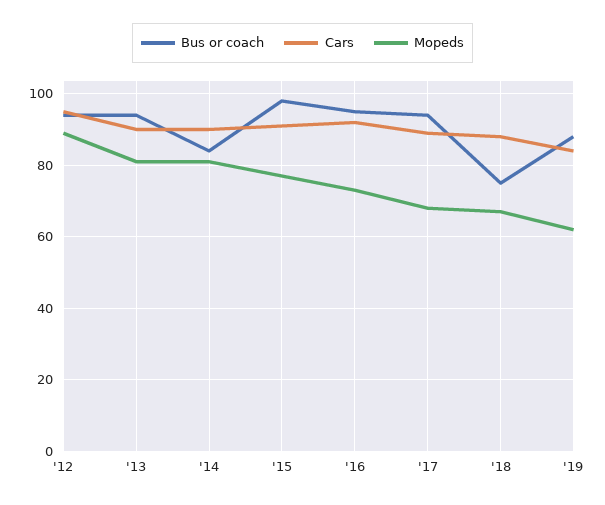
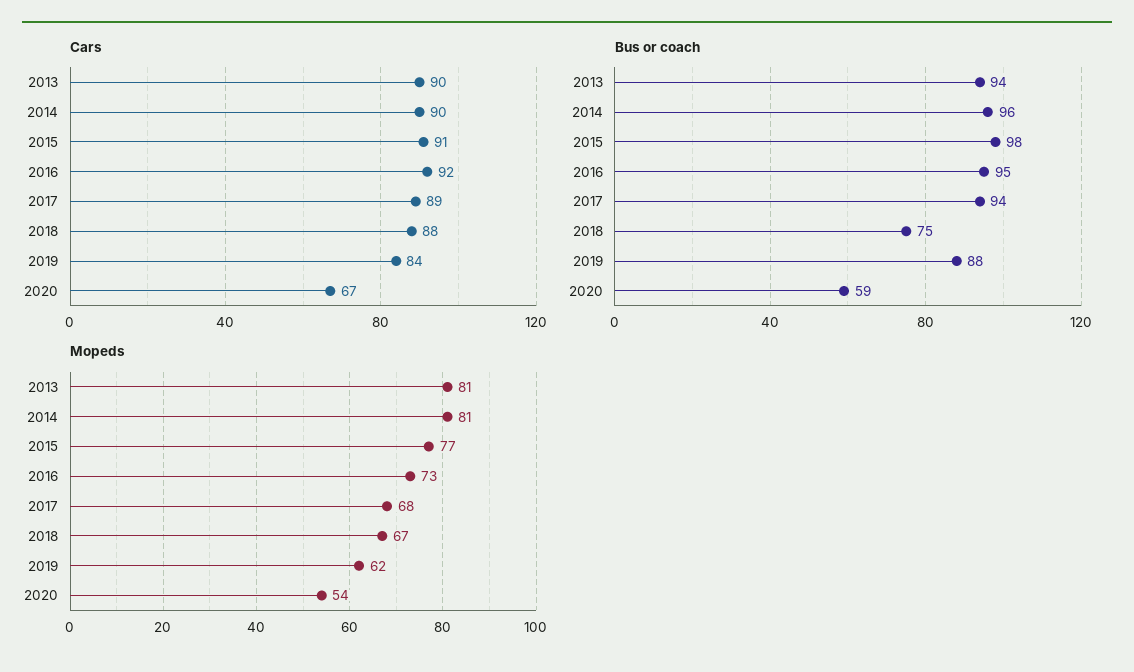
Bus or coach, '12: 95 -> none
Cars, '12: 95 -> none
Mopeds, '12: 90 -> none
Bus or coach, '14: 85 -> 96
Cars, 2020: none -> 67
Bus or coach, 2020: none -> 59
Mopeds, 2020: none -> 54

